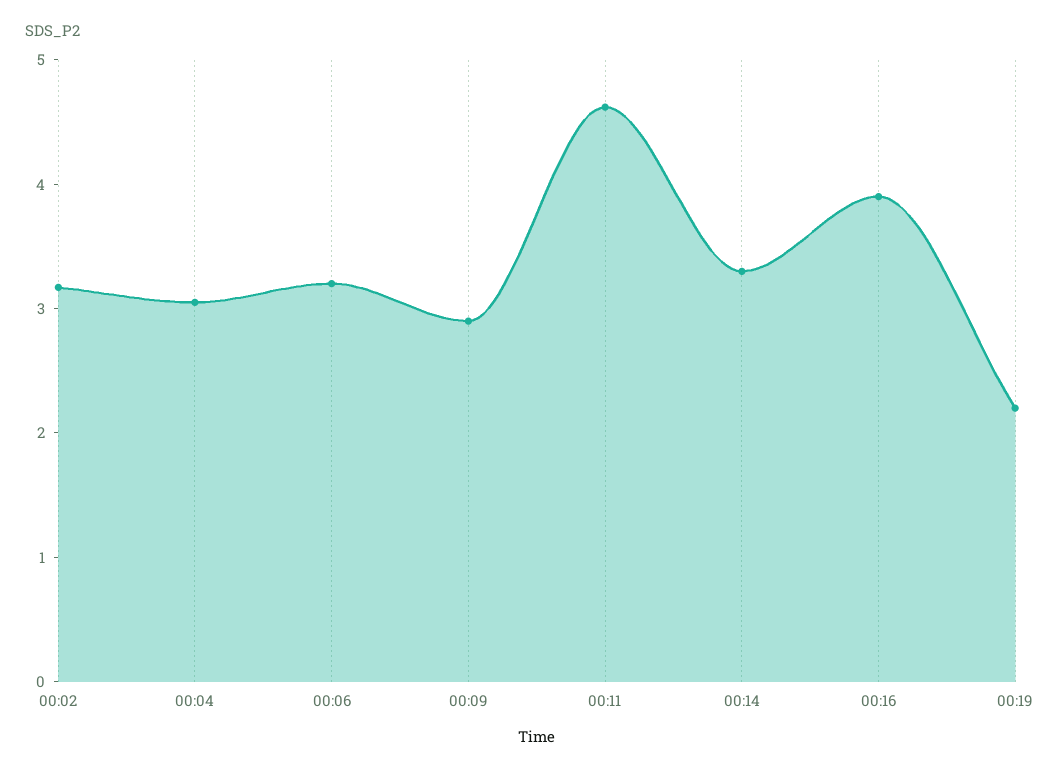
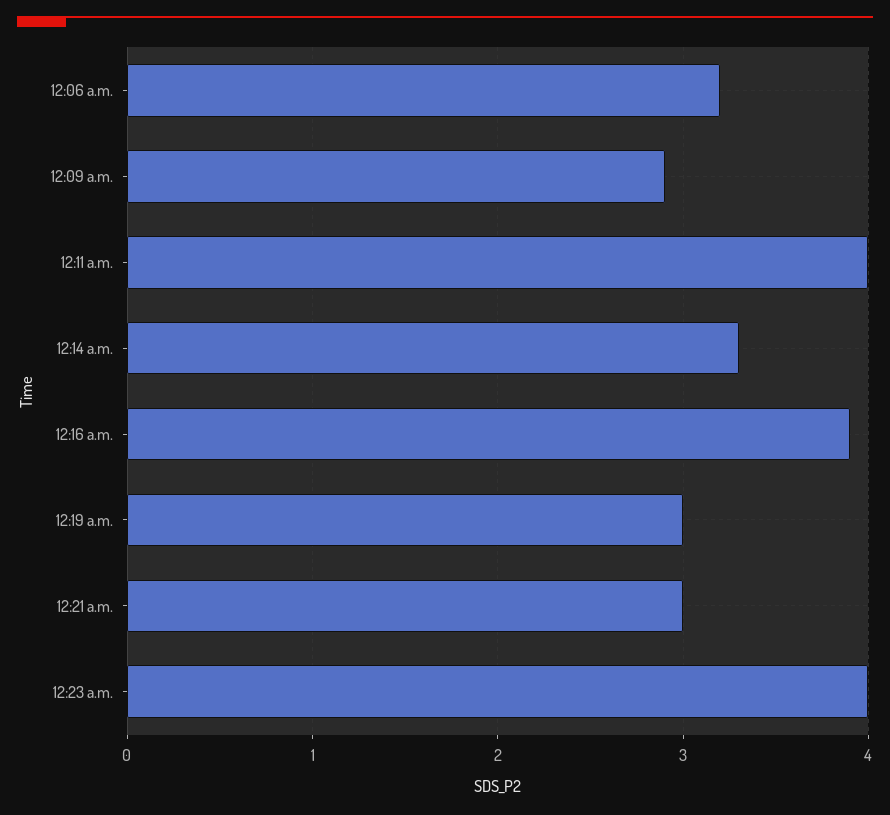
00:02: 3.2 -> none
00:04: 3 -> none
00:11: 4.6 -> 4
00:19: 2.2 -> 3
12:21 a.m.: none -> 3
12:23 a.m.: none -> 4

